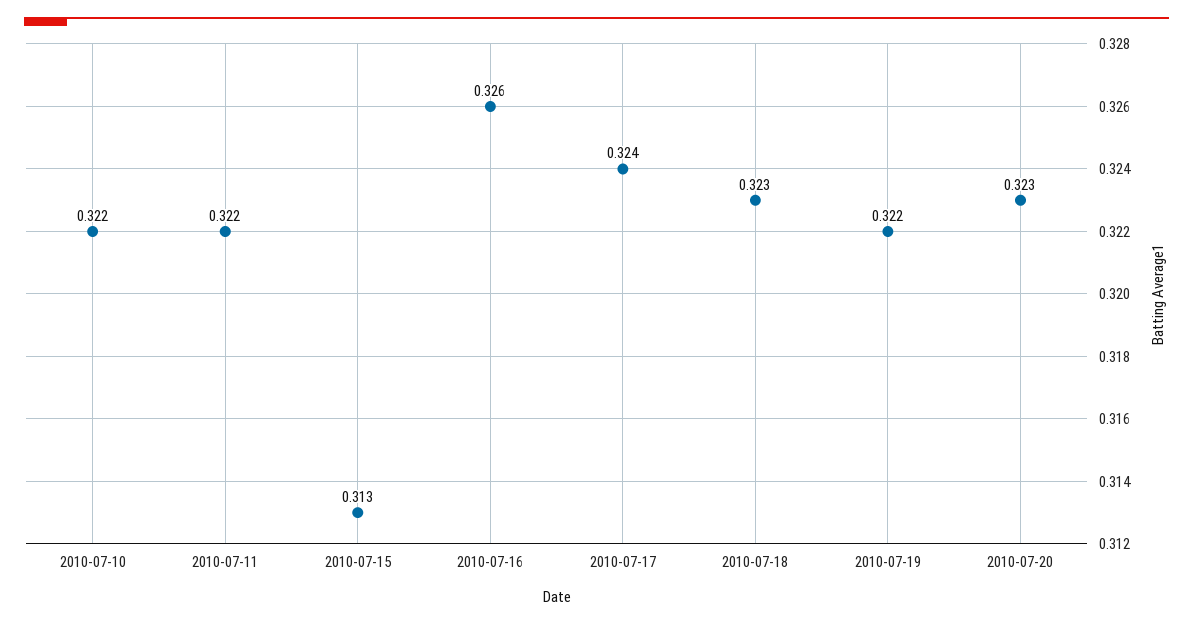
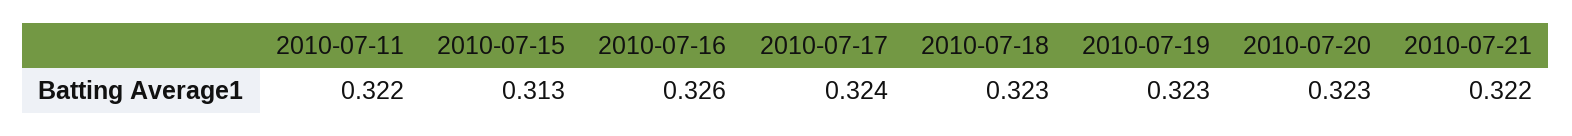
2010-07-10: 0.322 -> none
2010-07-19: 0.322 -> 0.323
2010-07-21: none -> 0.322

